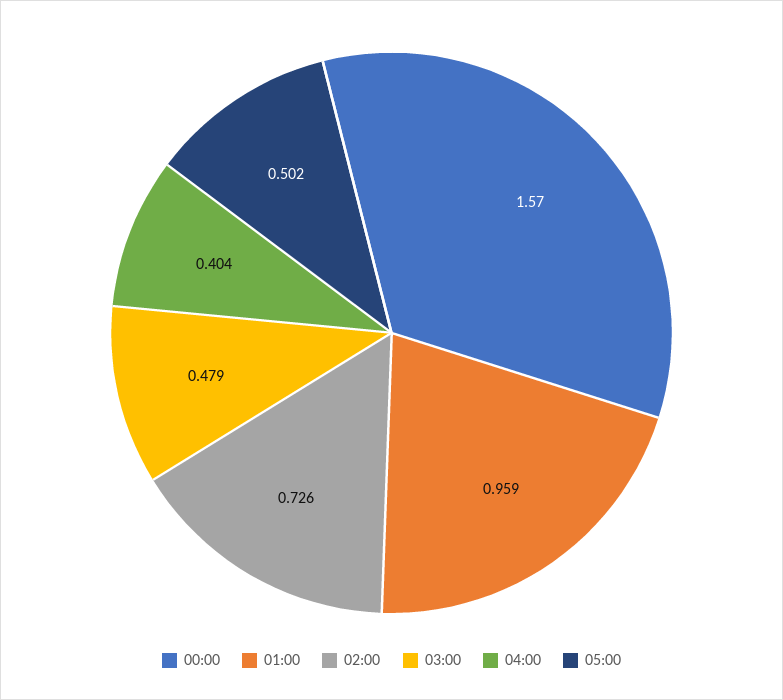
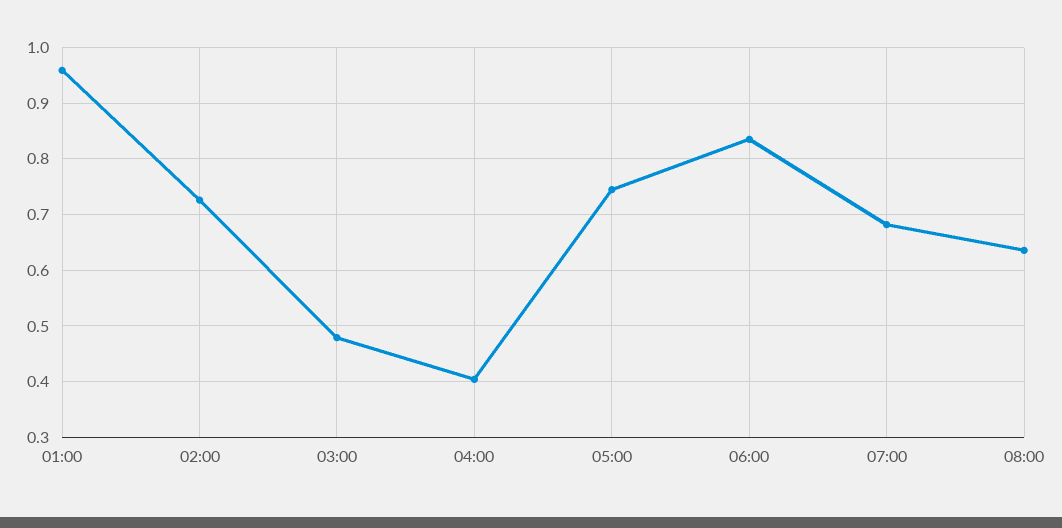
00:00: 1.57 -> none
05:00: 0.502 -> 0.74
06:00: none -> 0.84
07:00: none -> 0.68
08:00: none -> 0.64

